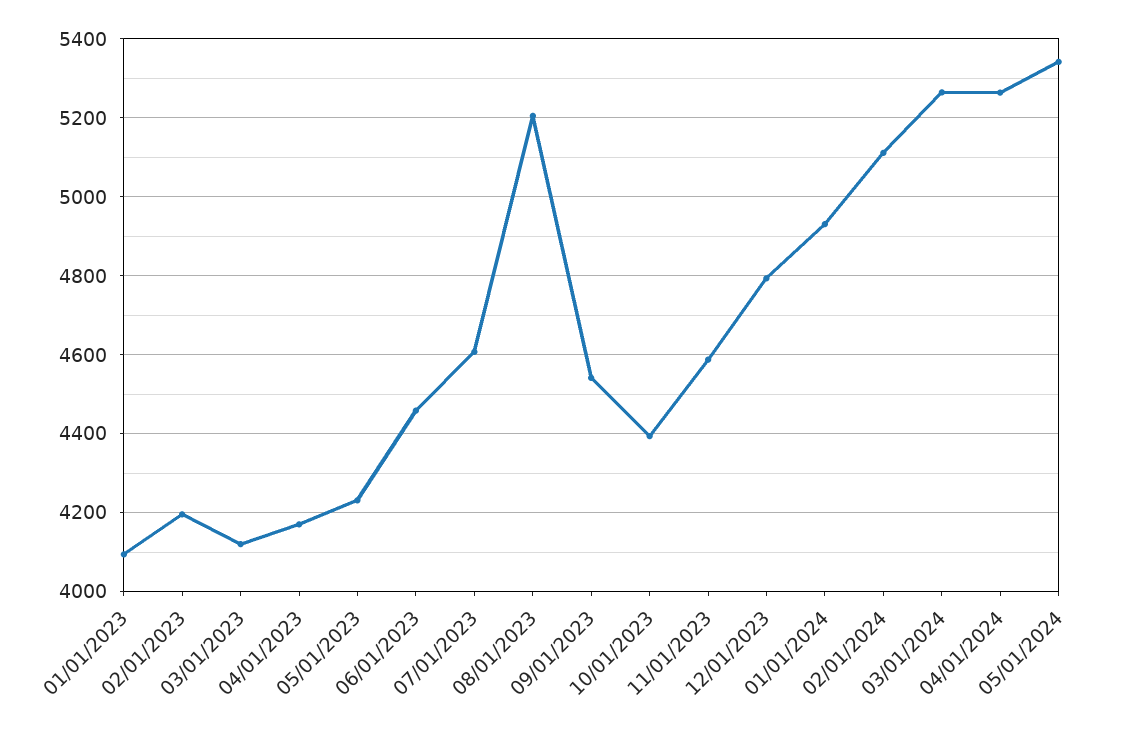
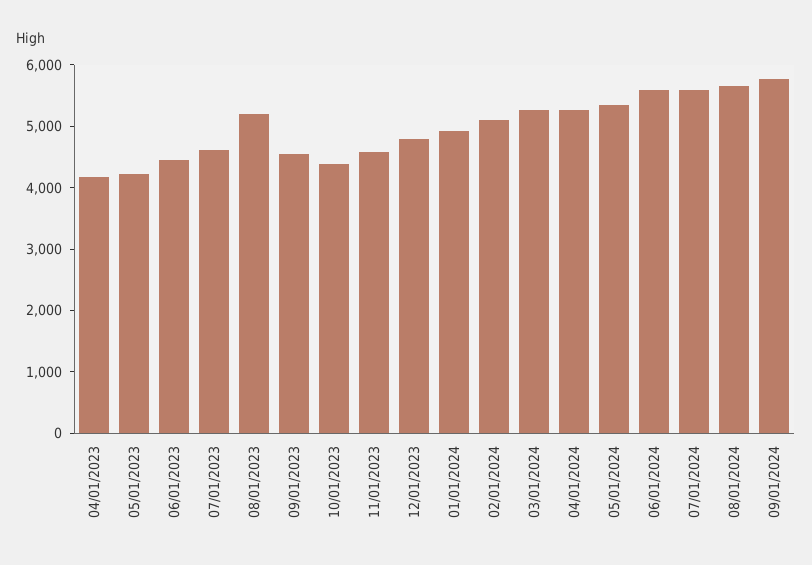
01/01/2023: 4100 -> none
02/01/2023: 4200 -> none
03/01/2023: 4120 -> none
06/01/2024: none -> 5600
07/01/2024: none -> 5600
08/01/2024: none -> 5600
09/01/2024: none -> 5800

